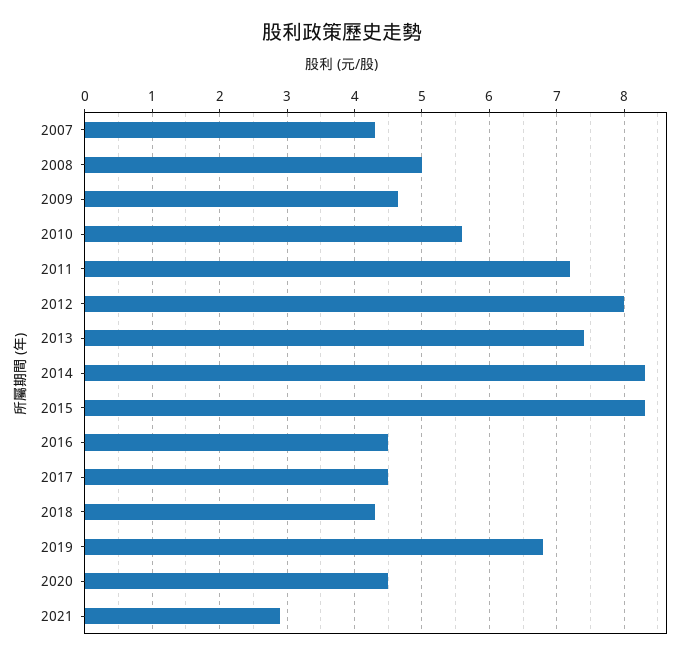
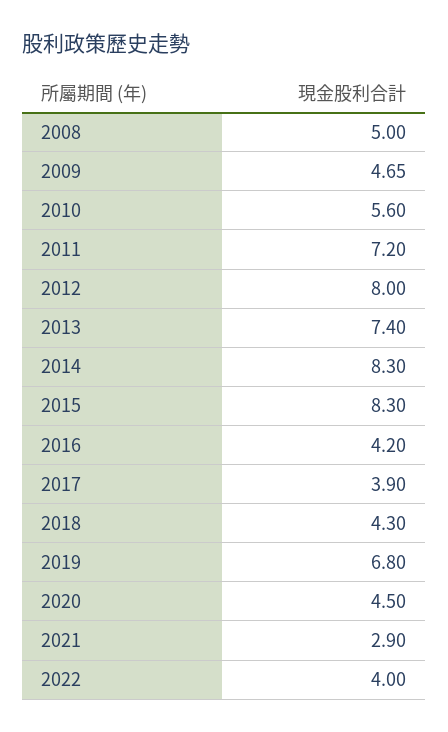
2007: 4.3 -> none
2016: 4.5 -> 4.2
2017: 4.5 -> 3.9
2022: none -> 4

